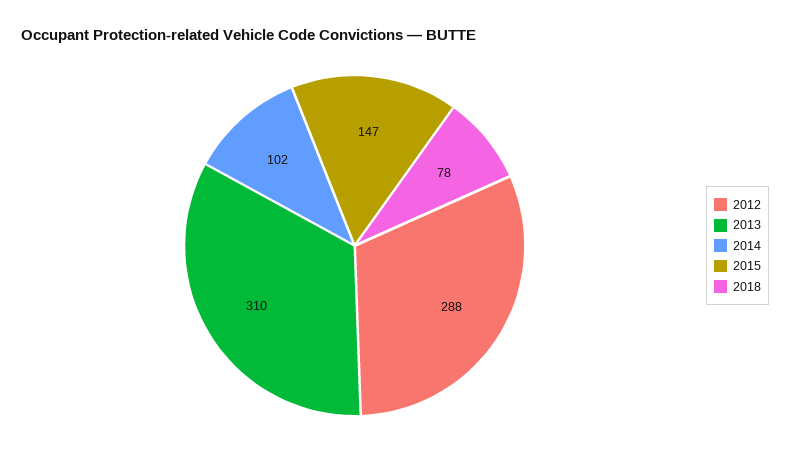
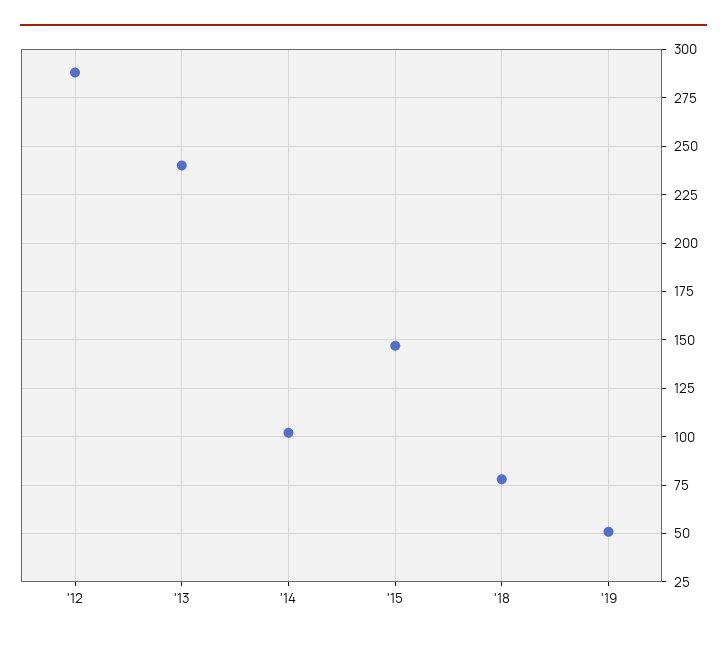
2013: 310 -> 240
'19: none -> 50

